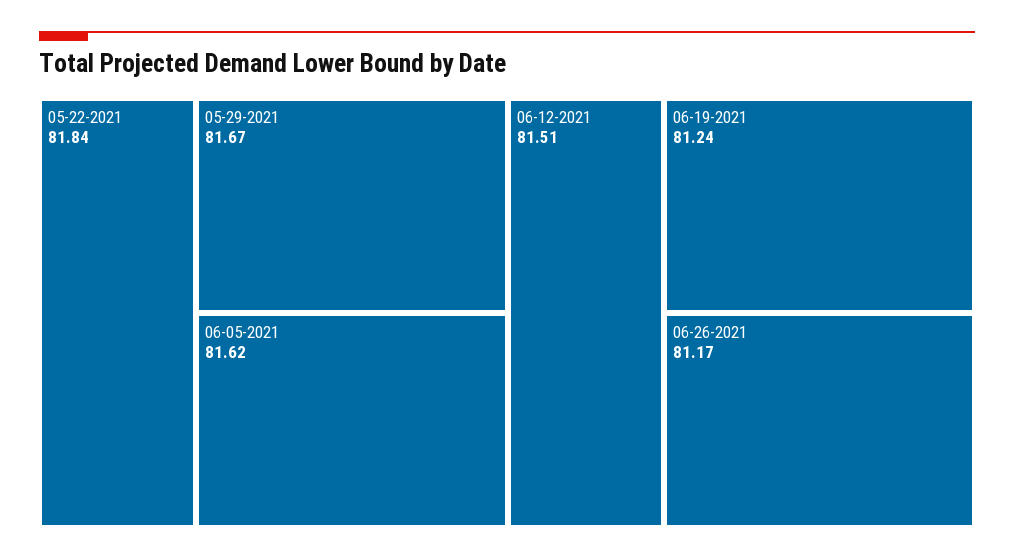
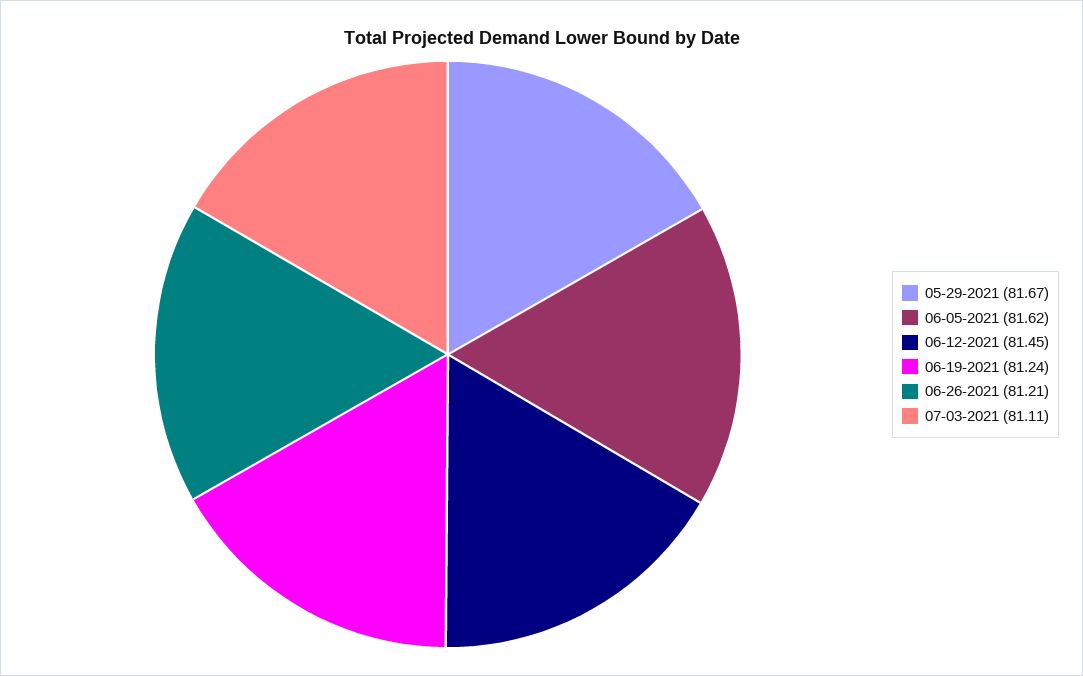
05-22-2021: 81.84 -> none
06-12-2021: 81.51 -> 81.45
06-26-2021: 81.17 -> 81.21
07-03-2021: none -> 81.11

